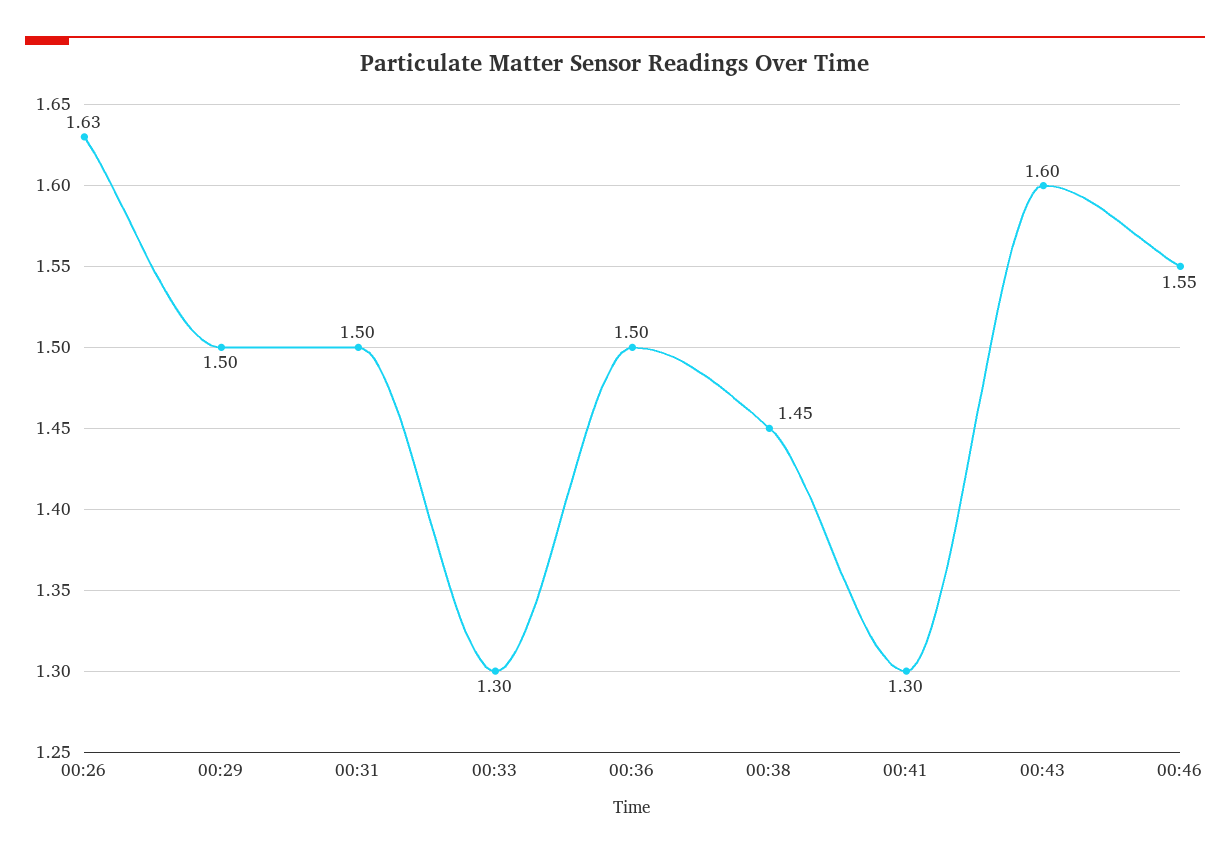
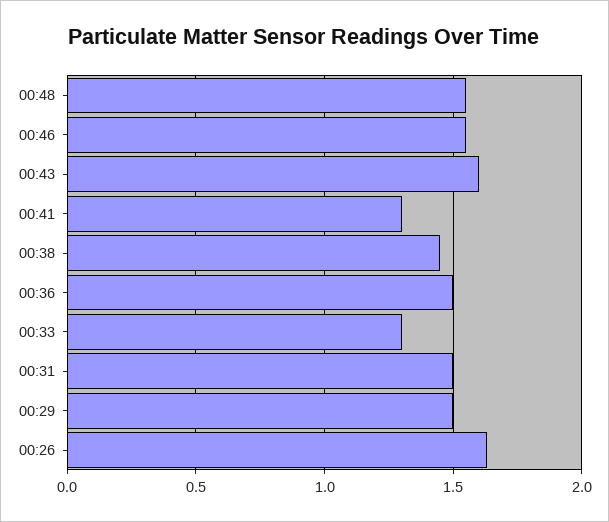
00:48: none -> 1.55

